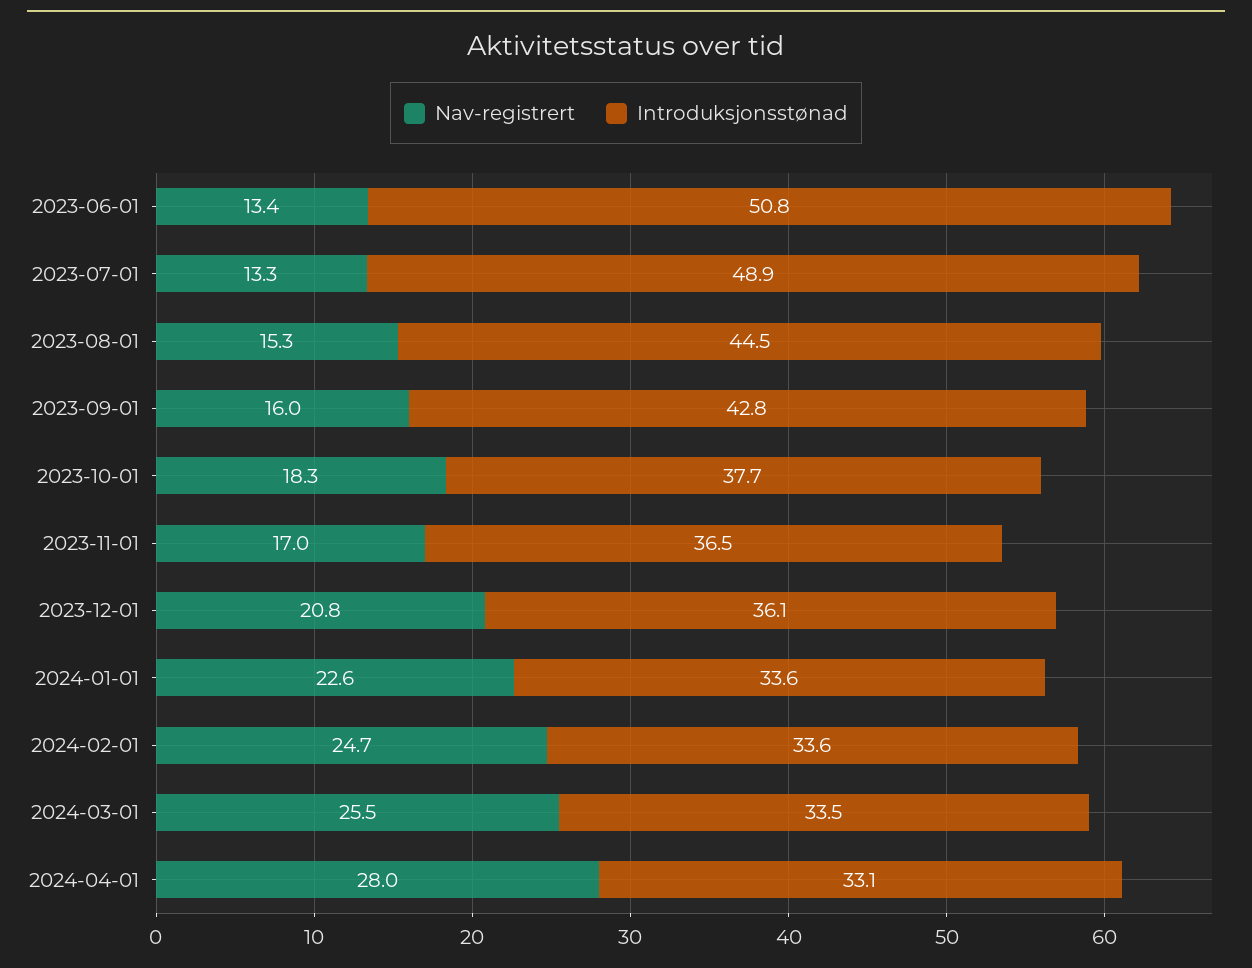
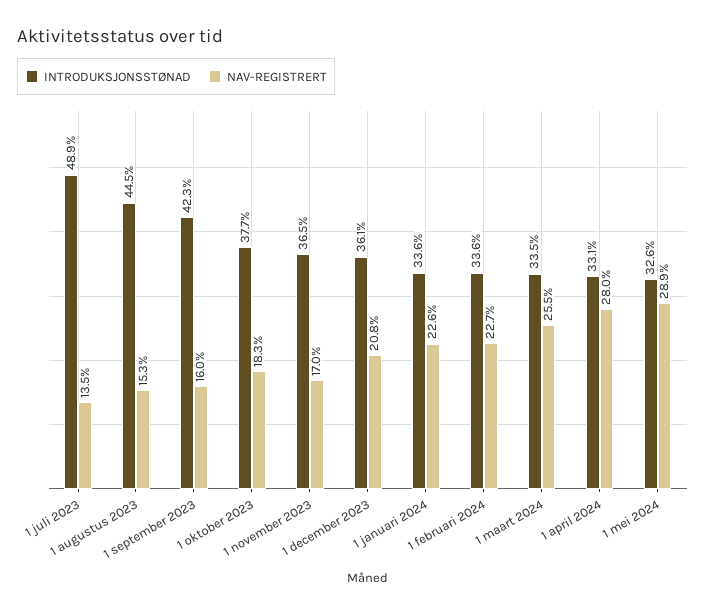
Nav-registrert, 2023-06-01: 13.4 -> none
Introduksjonsstønad, 2023-06-01: 50.8 -> none
Nav-registrert, 2023-07-01: 13.3 -> 13.5
Introduksjonsstønad, 2023-09-01: 42.8 -> 42.3
Nav-registrert, 2024-02-01: 24.7 -> 22.7
Introduksjonsstønad, 1 mei 2024: none -> 32.6
Nav-registrert, 1 mei 2024: none -> 28.9

